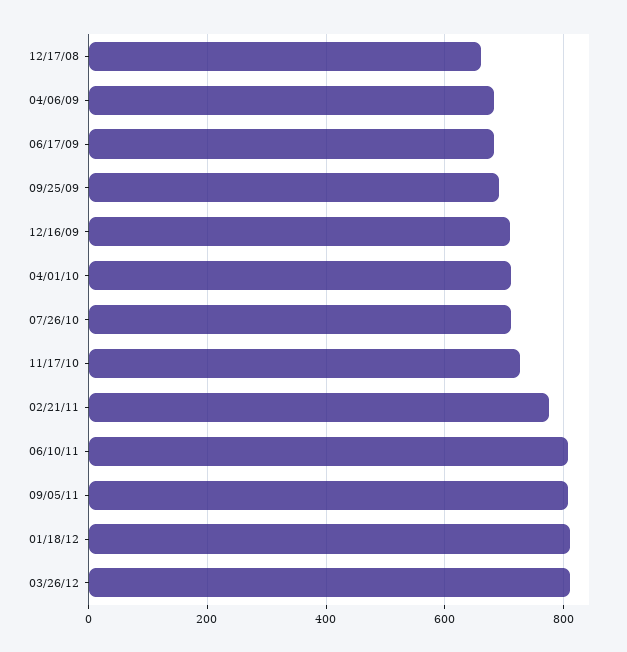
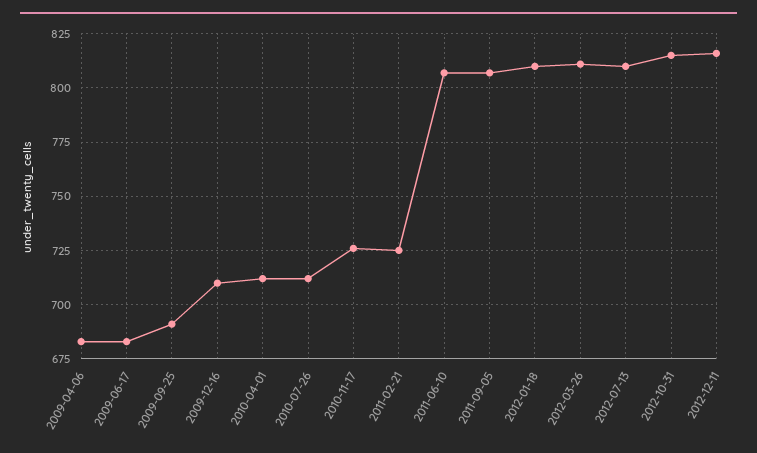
12/17/08: 660 -> none
02/21/11: 780 -> 725
2012-07-13: none -> 810
2012-10-31: none -> 815
2012-12-11: none -> 815

